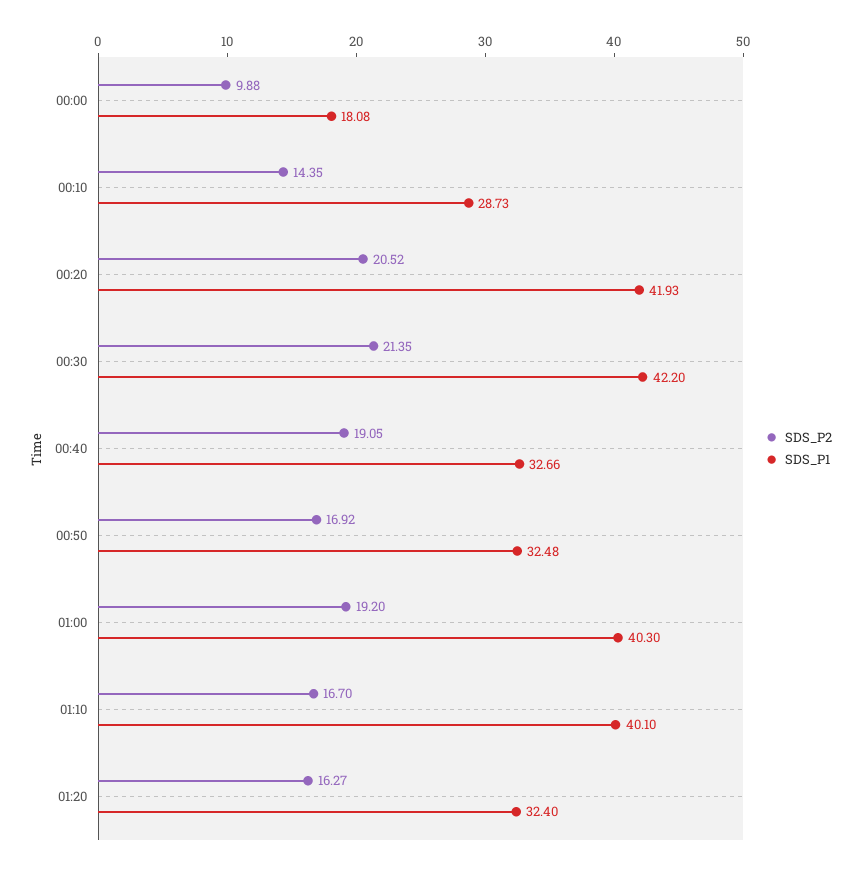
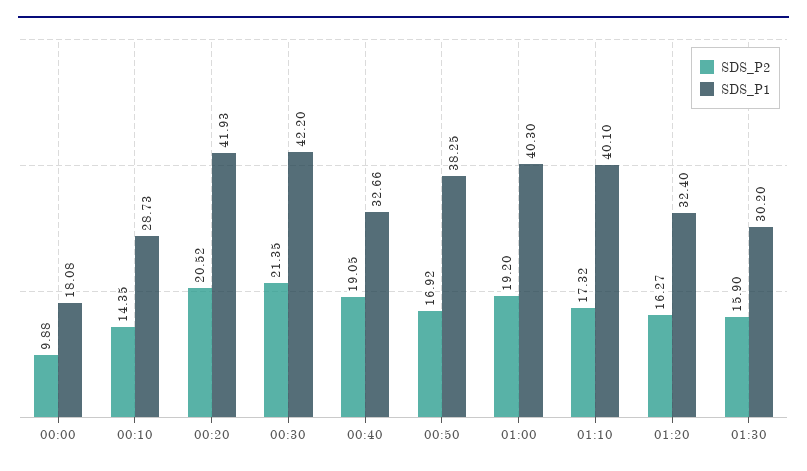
SDS_P1, 00:50: 32.48 -> 38.25
SDS_P2, 01:10: 16.7 -> 17.32
SDS_P2, 01:30: none -> 15.9
SDS_P1, 01:30: none -> 30.2

